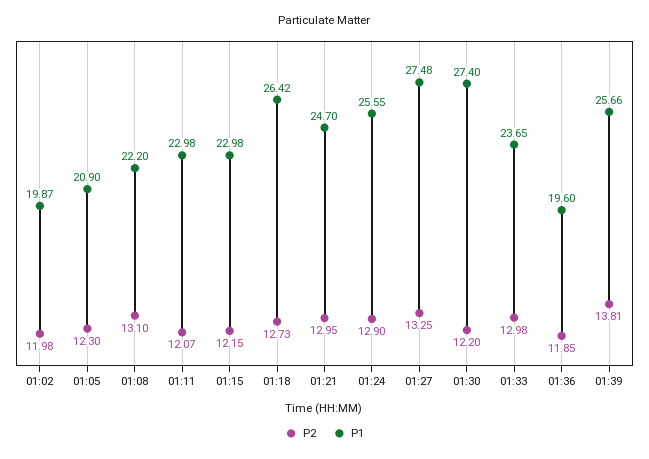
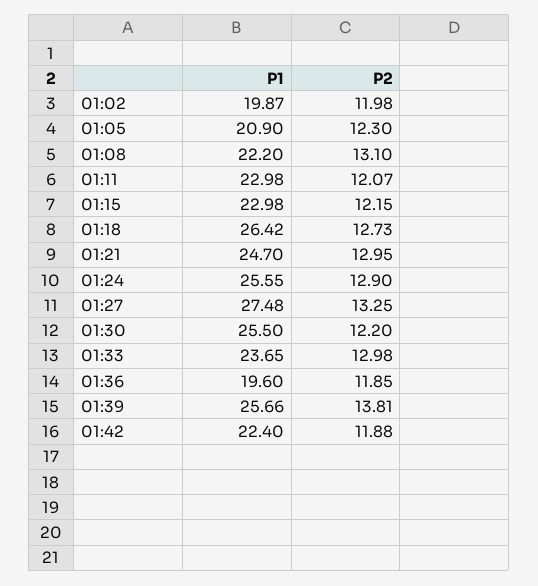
P1, 01:30: 27.4 -> 25.5
P1, 01:42: none -> 22.4
P2, 01:42: none -> 11.88

